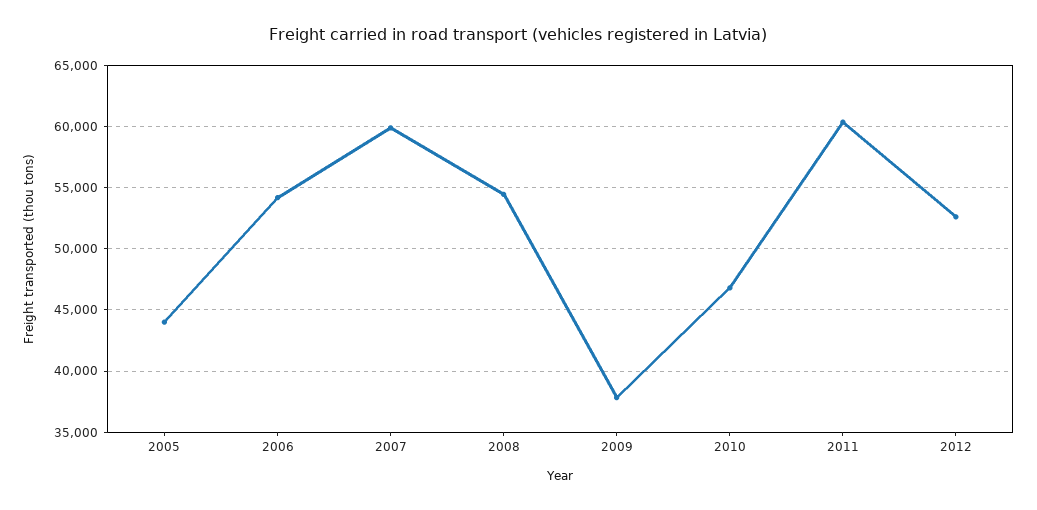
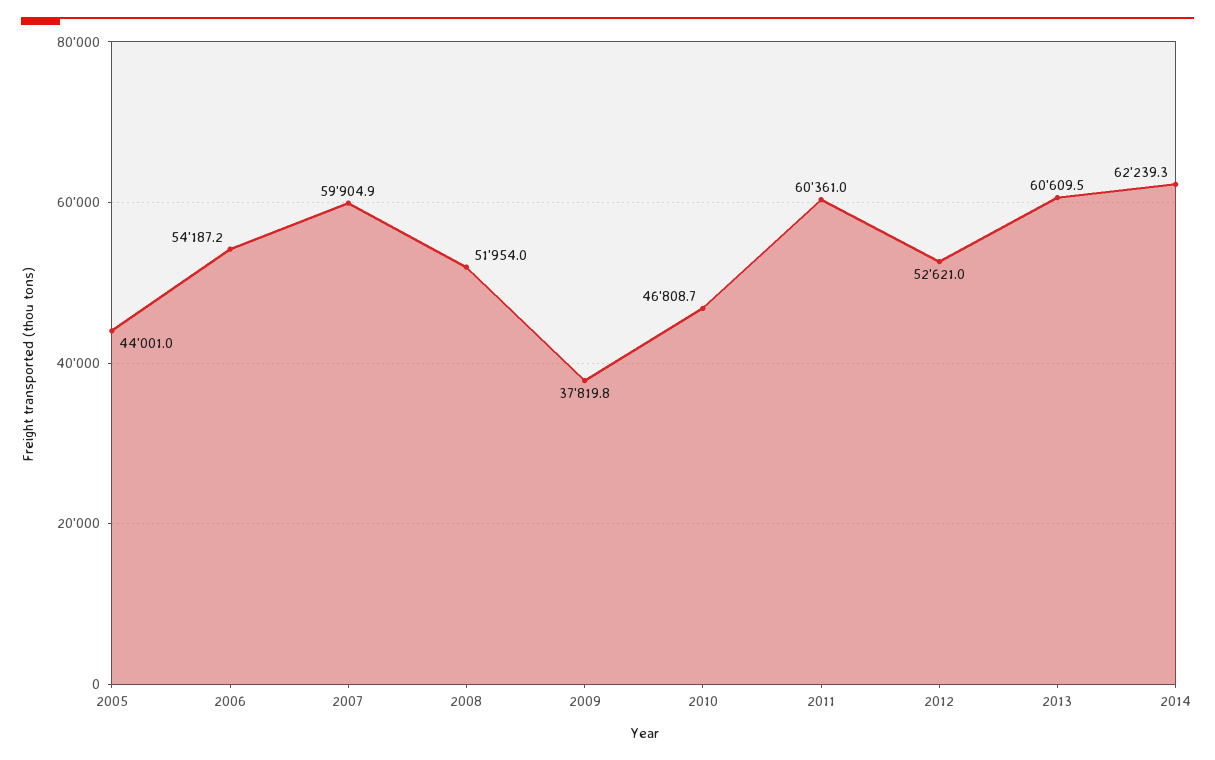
2008: 54500 -> 51954
2013: none -> 60609.5
2014: none -> 62239.3

